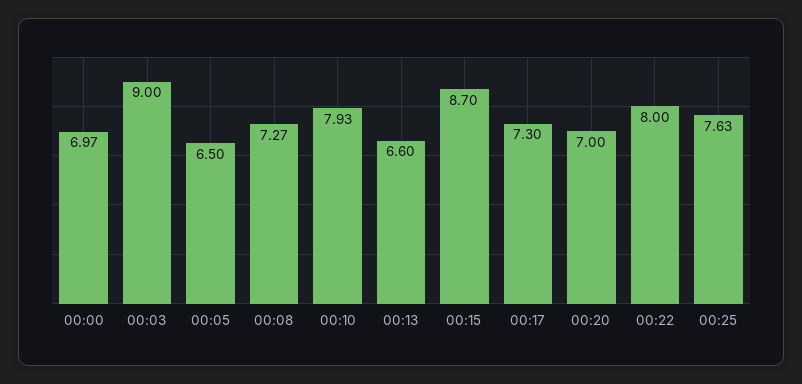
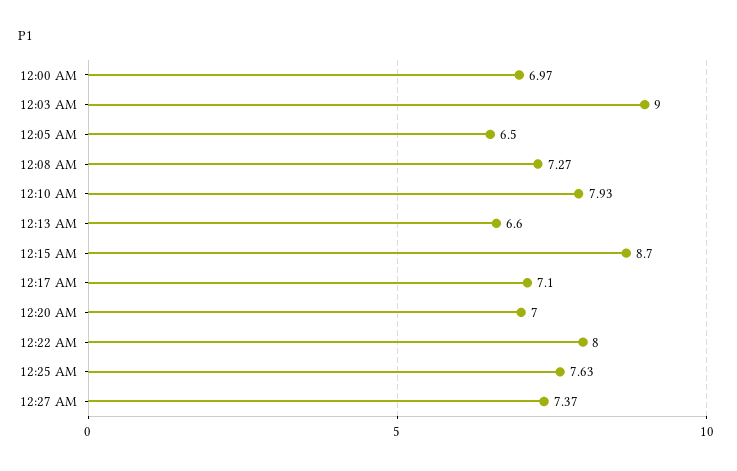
00:17: 7.3 -> 7.1
12:27 AM: none -> 7.37

